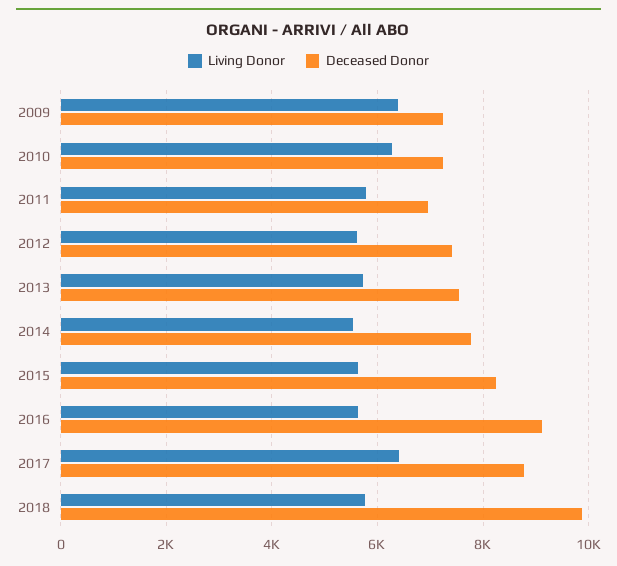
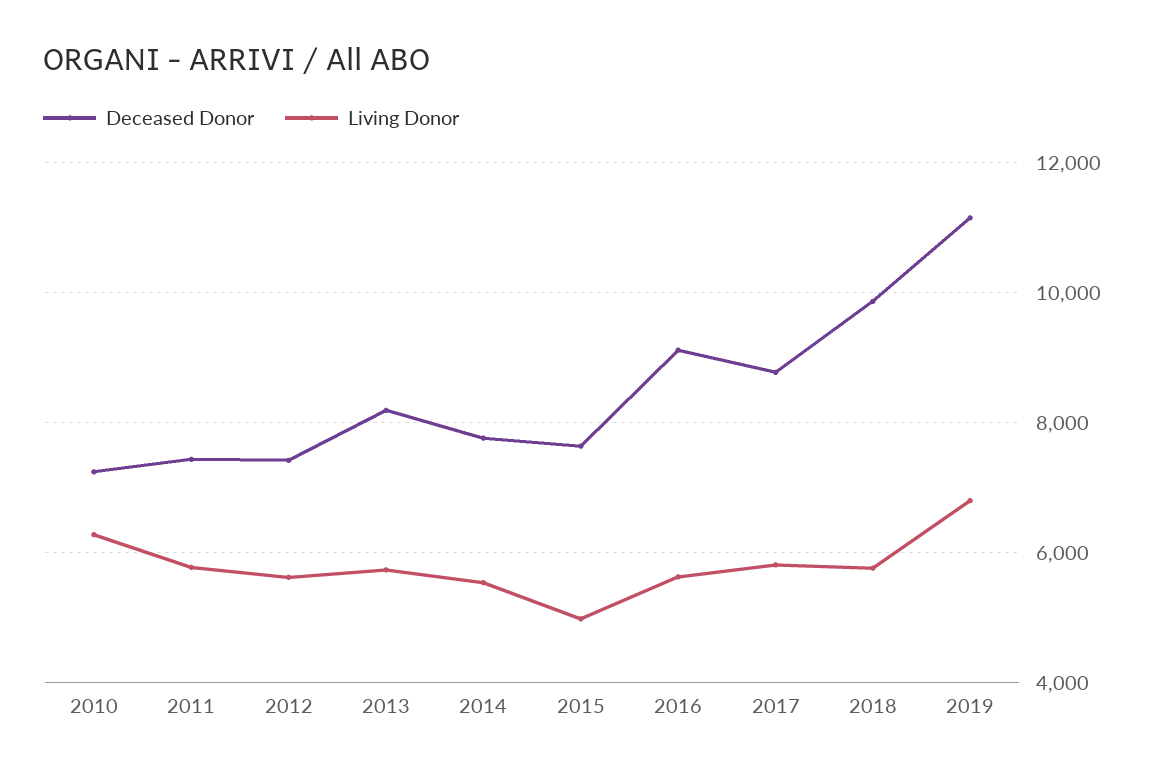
Living Donor, 2009: 6400 -> none
Deceased Donor, 2009: 7200 -> none
Deceased Donor, 2011: 7000 -> 7400
Deceased Donor, 2013: 7600 -> 8200
Living Donor, 2015: 5600 -> 5000
Deceased Donor, 2015: 8200 -> 7600
Living Donor, 2017: 6400 -> 5800
Deceased Donor, 2019: none -> 11200
Living Donor, 2019: none -> 6800

